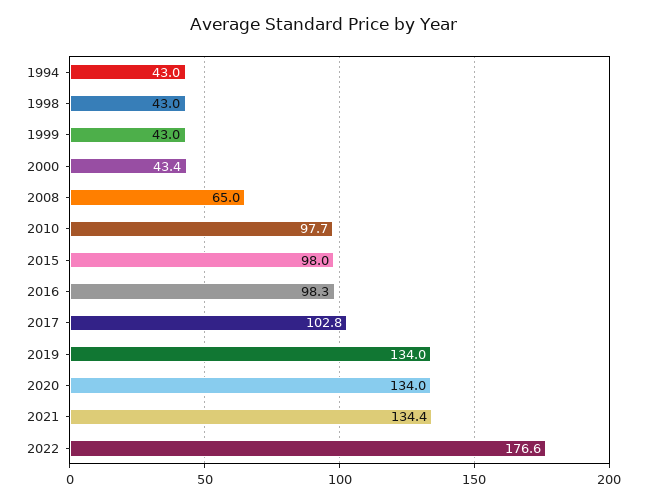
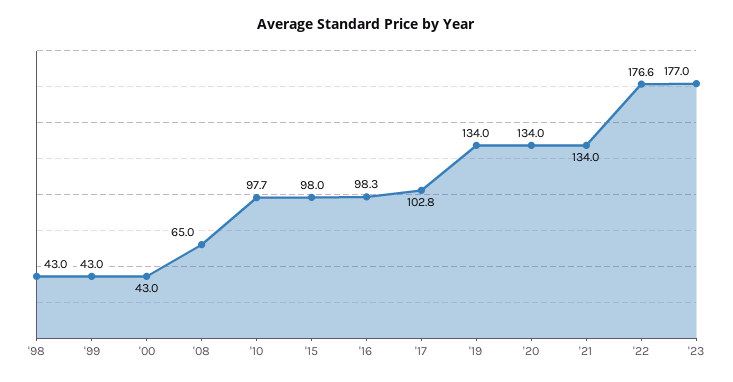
1994: 43 -> none
2000: 43.4 -> 43
2021: 134.4 -> 134
'23: none -> 177

